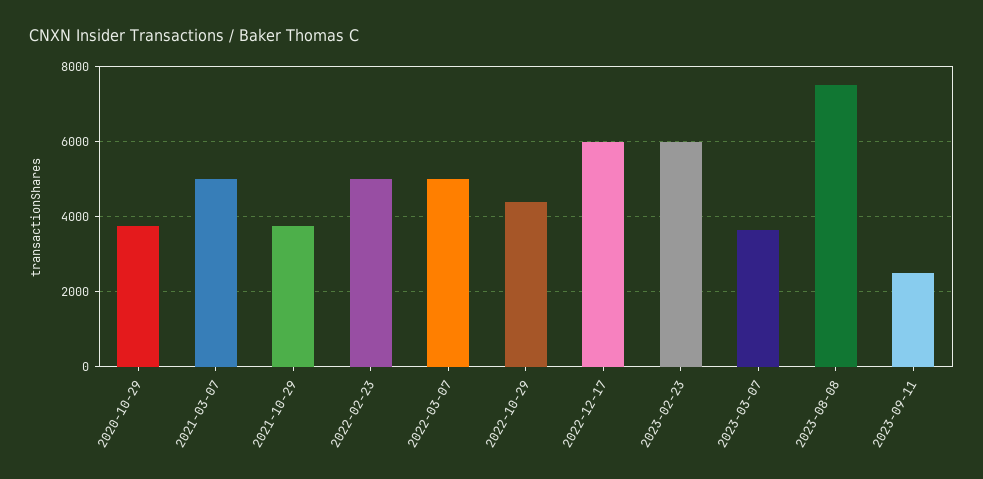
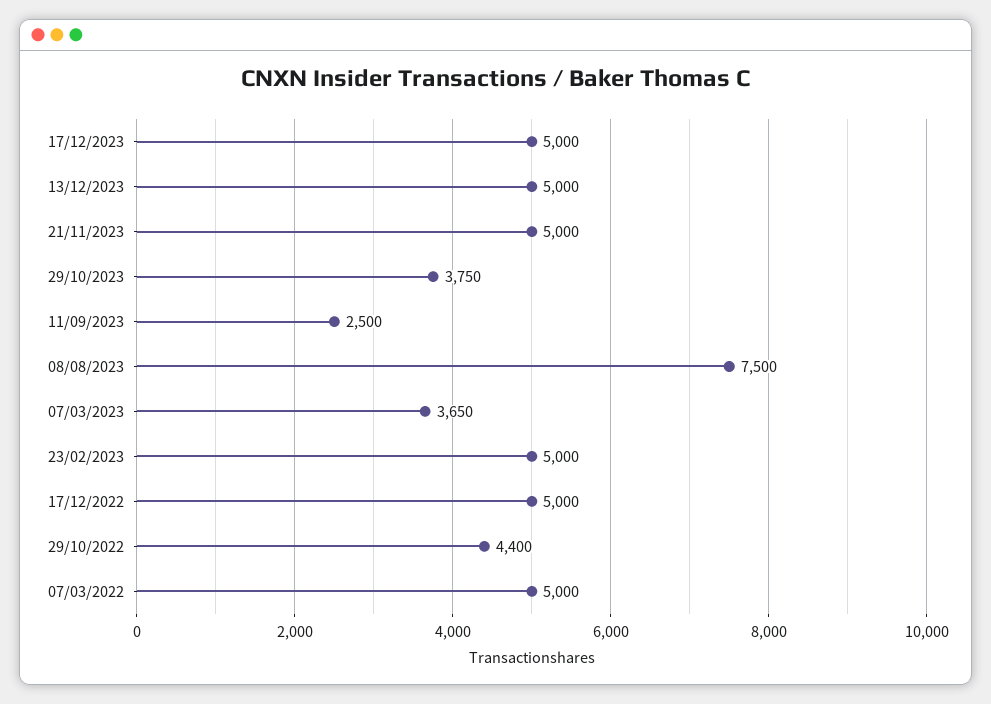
2020-10-29: 3800 -> none
2021-03-07: 5000 -> none
2021-10-29: 3800 -> none
2022-02-23: 5000 -> none
2022-12-17: 6000 -> 5000
2023-02-23: 6000 -> 5000
17/12/2023: none -> 5000
13/12/2023: none -> 5000
21/11/2023: none -> 5000
29/10/2023: none -> 3750

